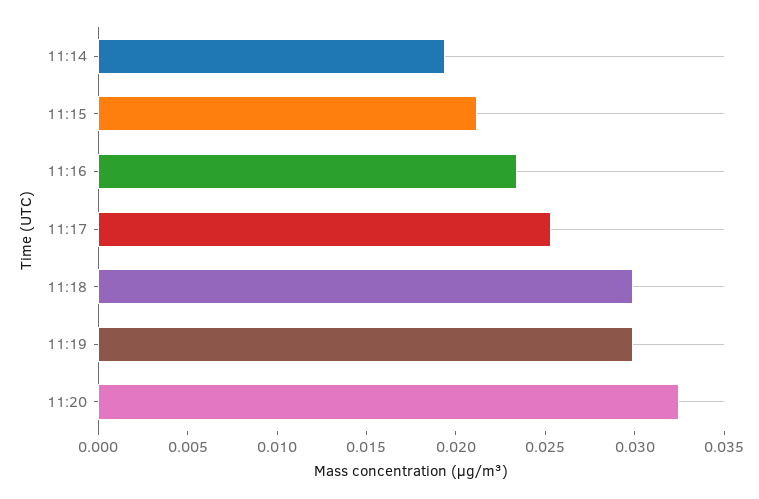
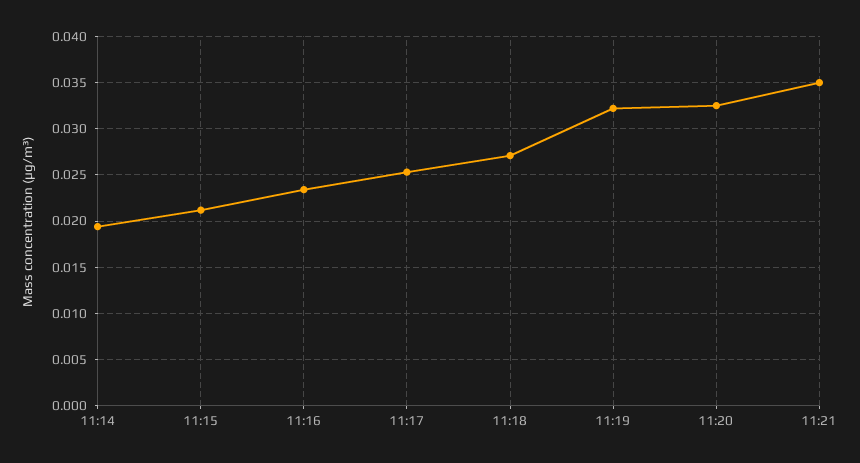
11:18: 0.03 -> 0.027
11:19: 0.03 -> 0.032
11:21: none -> 0.035

